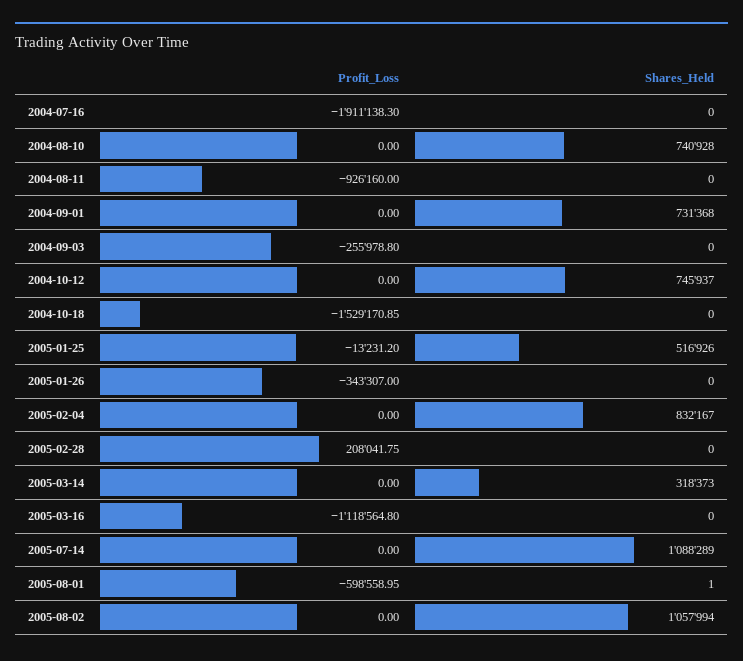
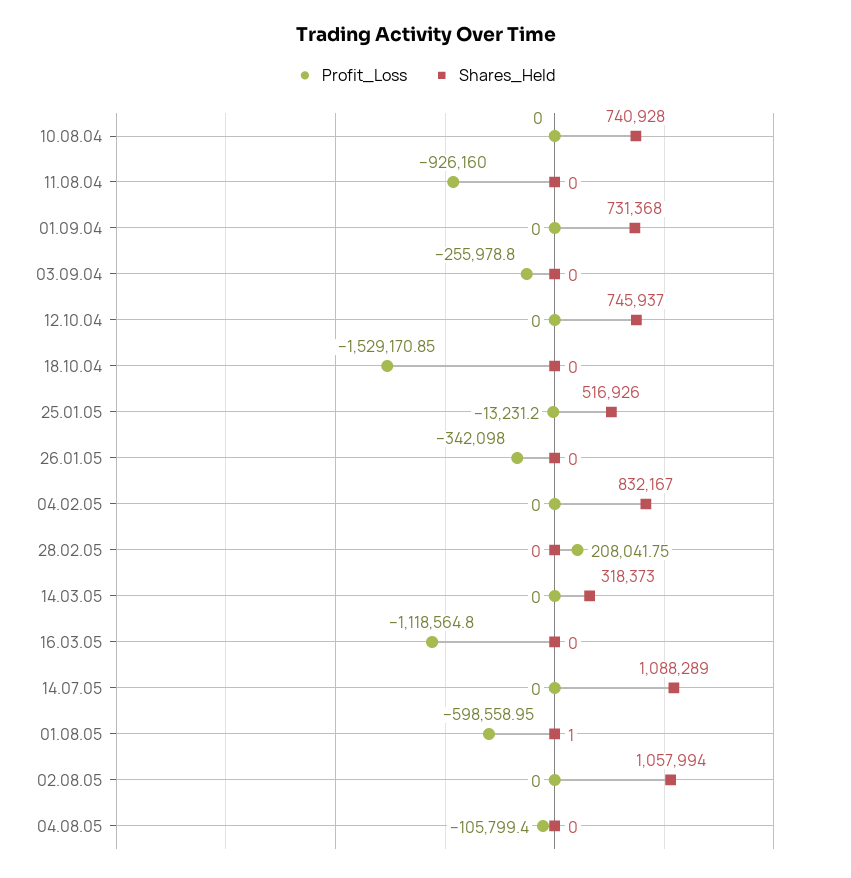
Profit_Loss, 2004-07-16: -1911138.3 -> none
Shares_Held, 2004-07-16: 0 -> none
Profit_Loss, 2005-01-26: -343307 -> -342098
Profit_Loss, 04.08.05: none -> -105799.4
Shares_Held, 04.08.05: none -> 0

